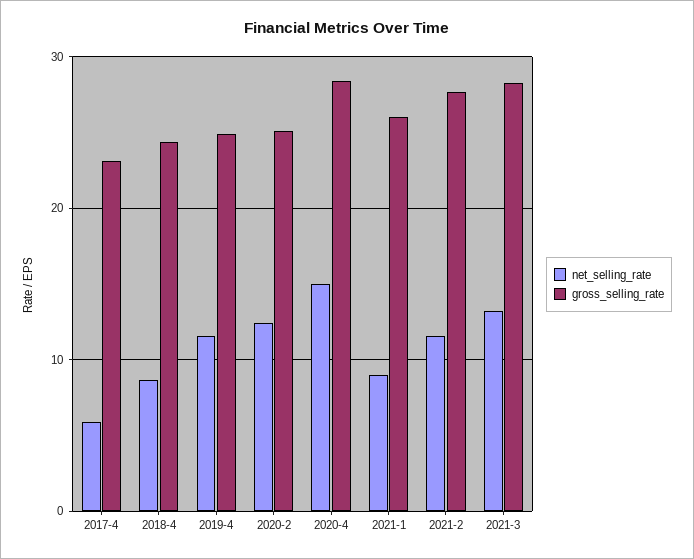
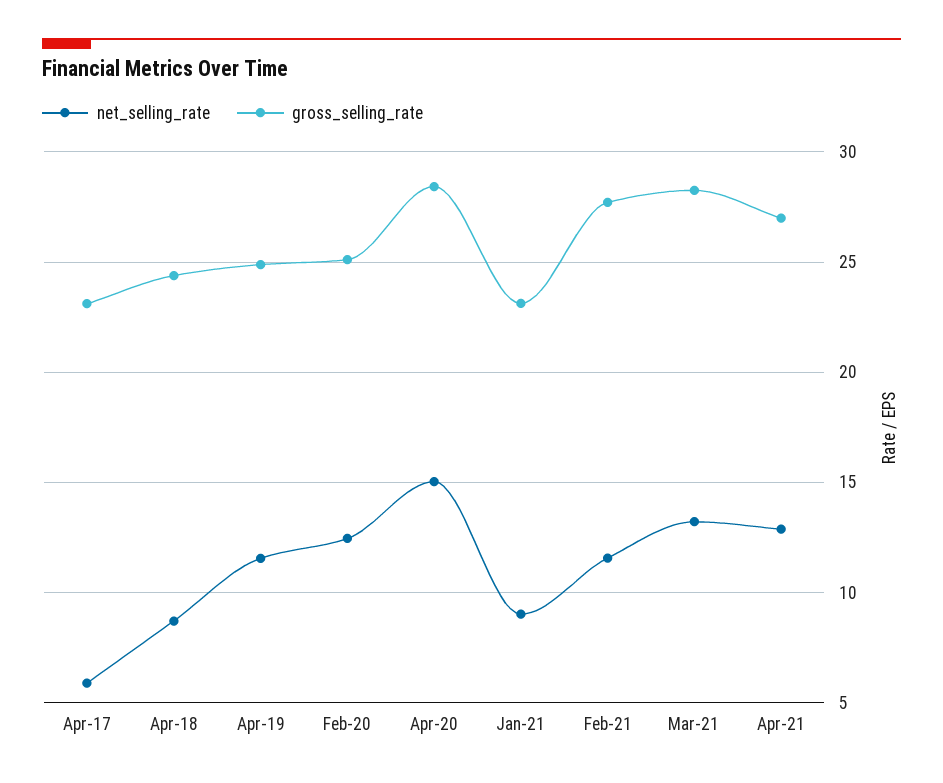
gross_selling_rate, 2021-1: 26 -> 23
net_selling_rate, Apr-21: none -> 13
gross_selling_rate, Apr-21: none -> 27

